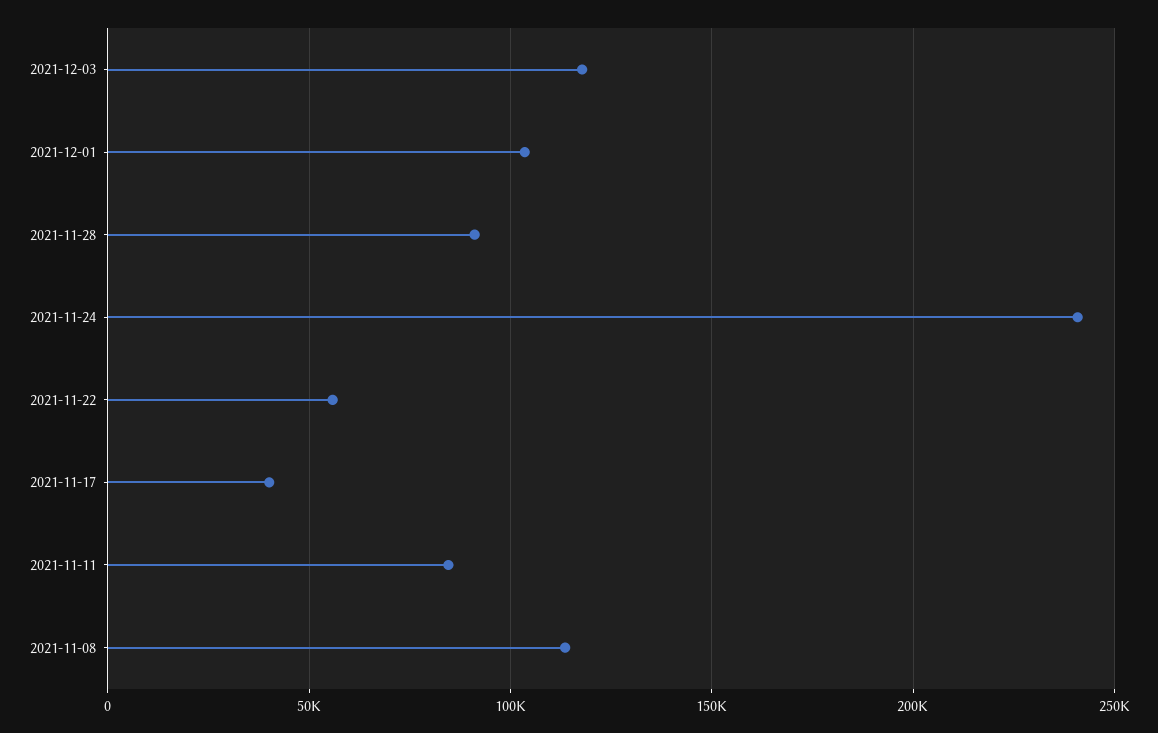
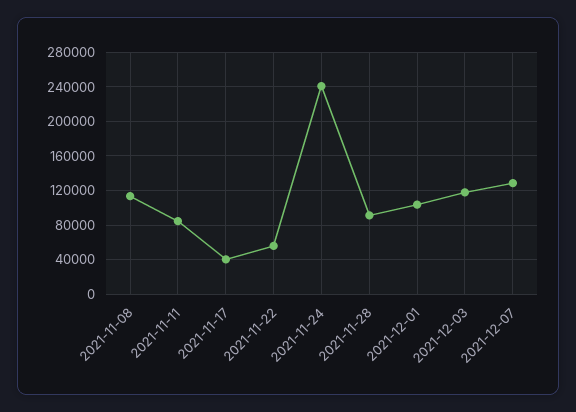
2021-12-07: none -> 130000

